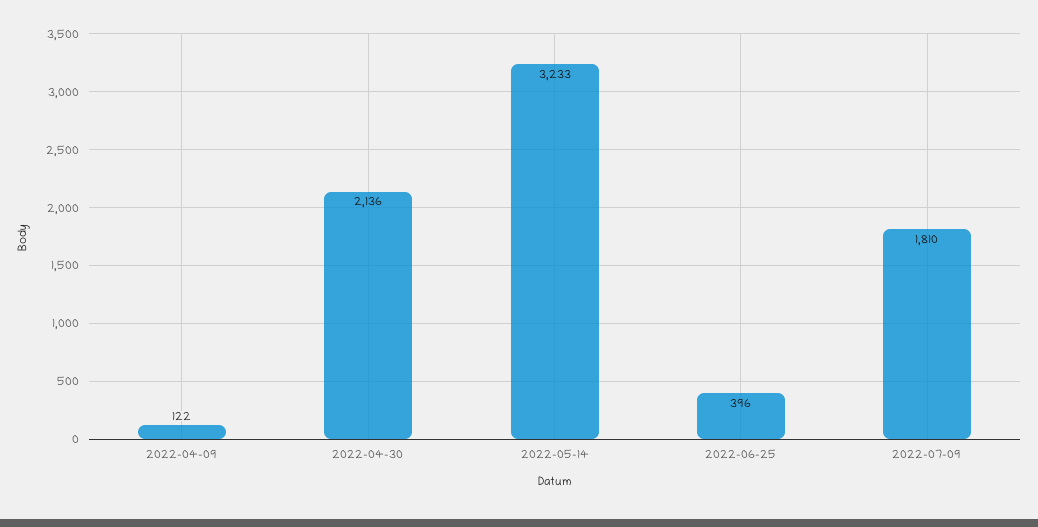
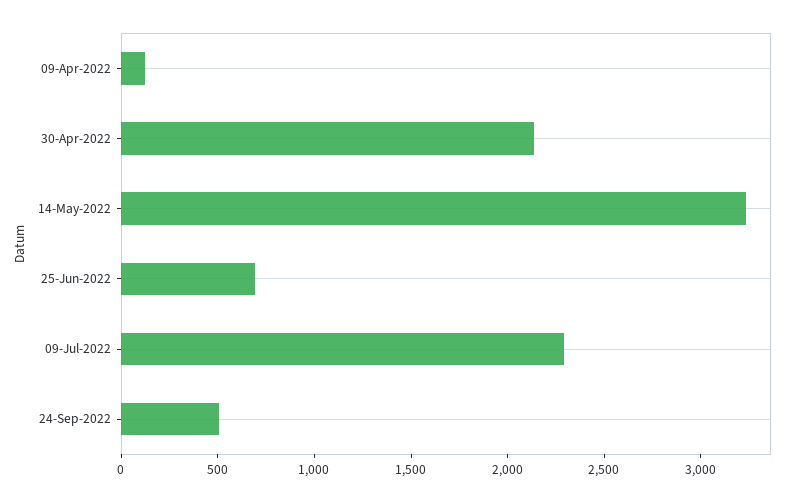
2022-06-25: 396 -> 700
2022-07-09: 1810 -> 2300
24-Sep-2022: none -> 500

